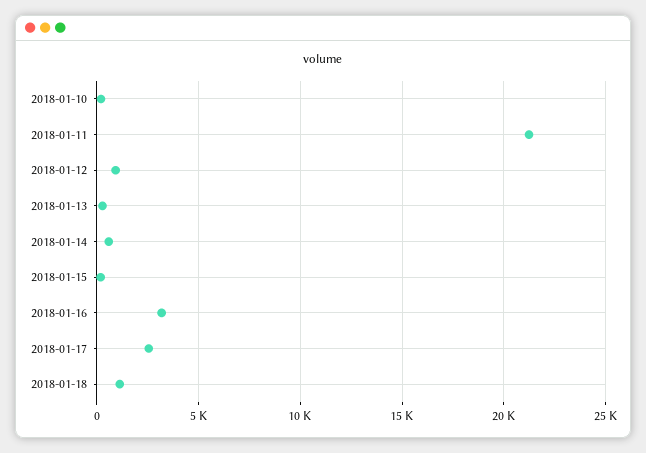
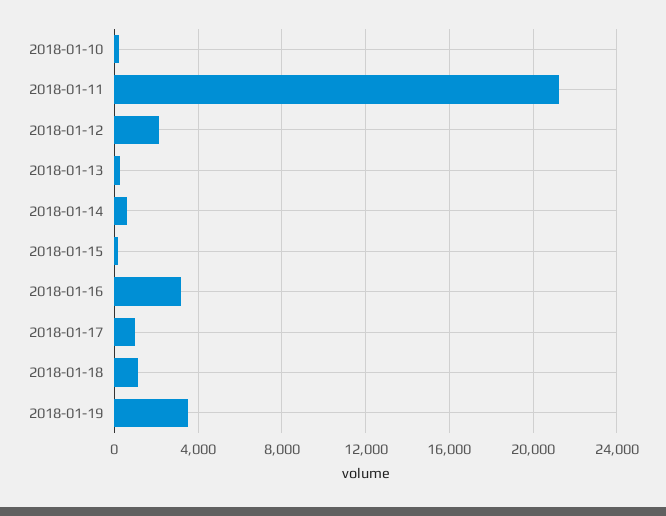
2018-01-12: 1000 -> 2000
2018-01-17: 2500 -> 1000
2018-01-19: none -> 3500

